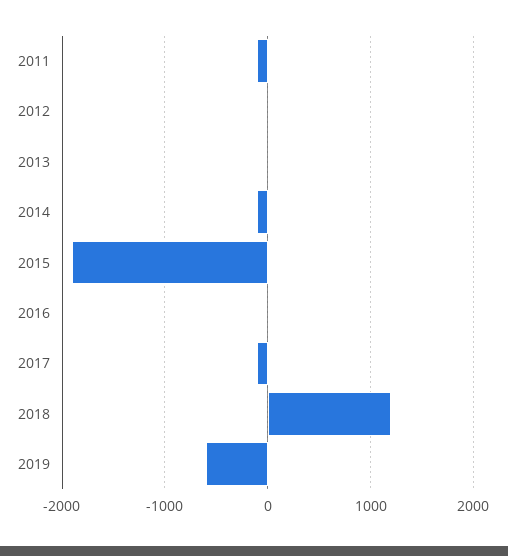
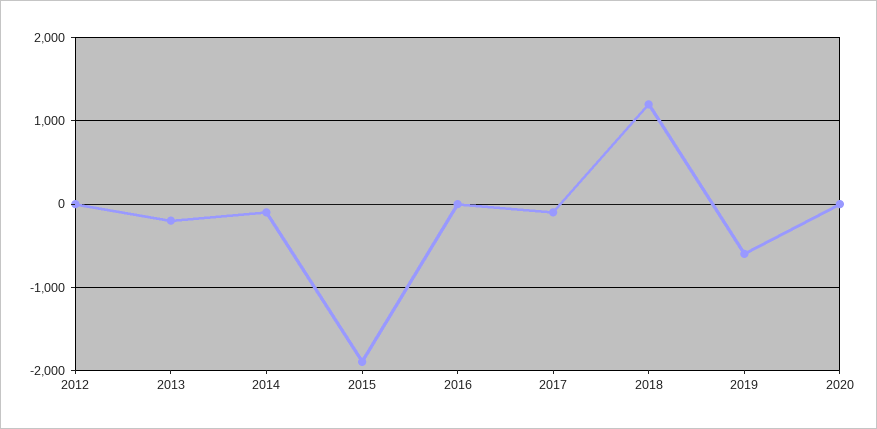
2011: -100 -> none
2013: 0 -> -200
2020: none -> 0

